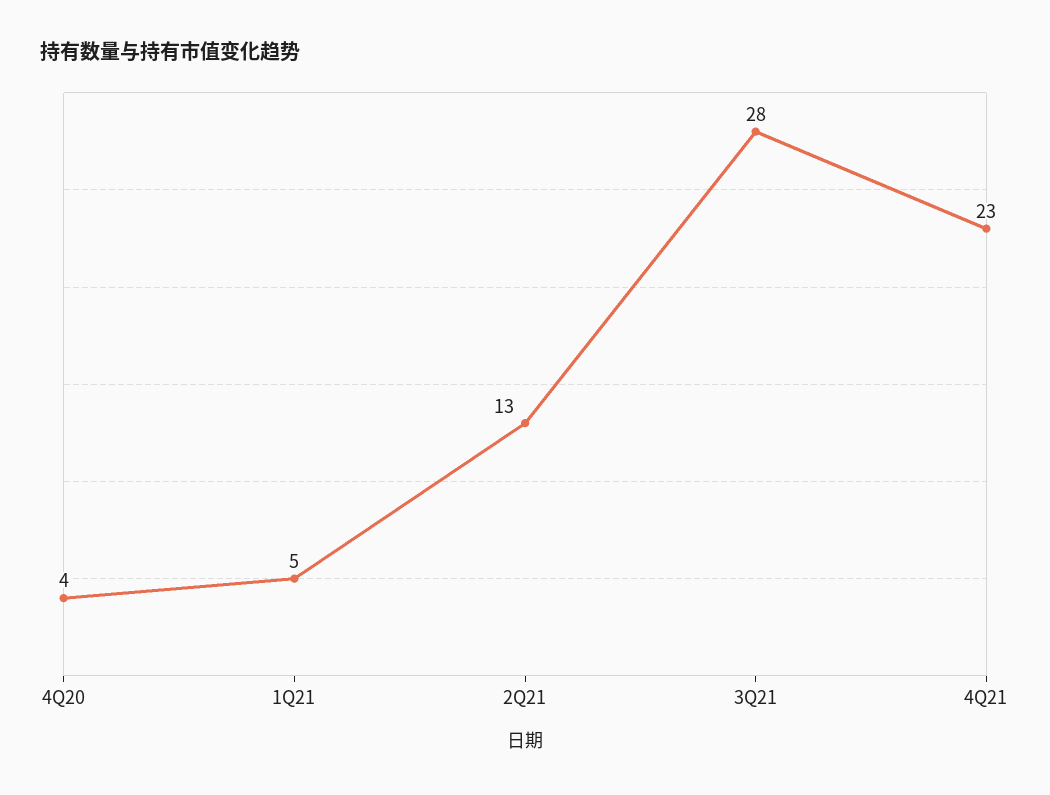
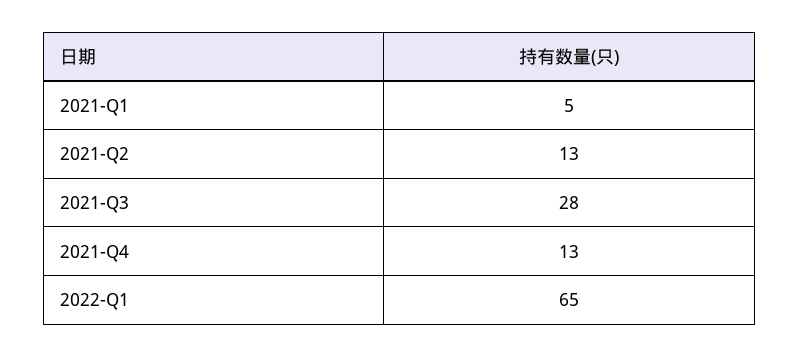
4Q20: 4 -> none
4Q21: 23 -> 13
2022-Q1: none -> 65

